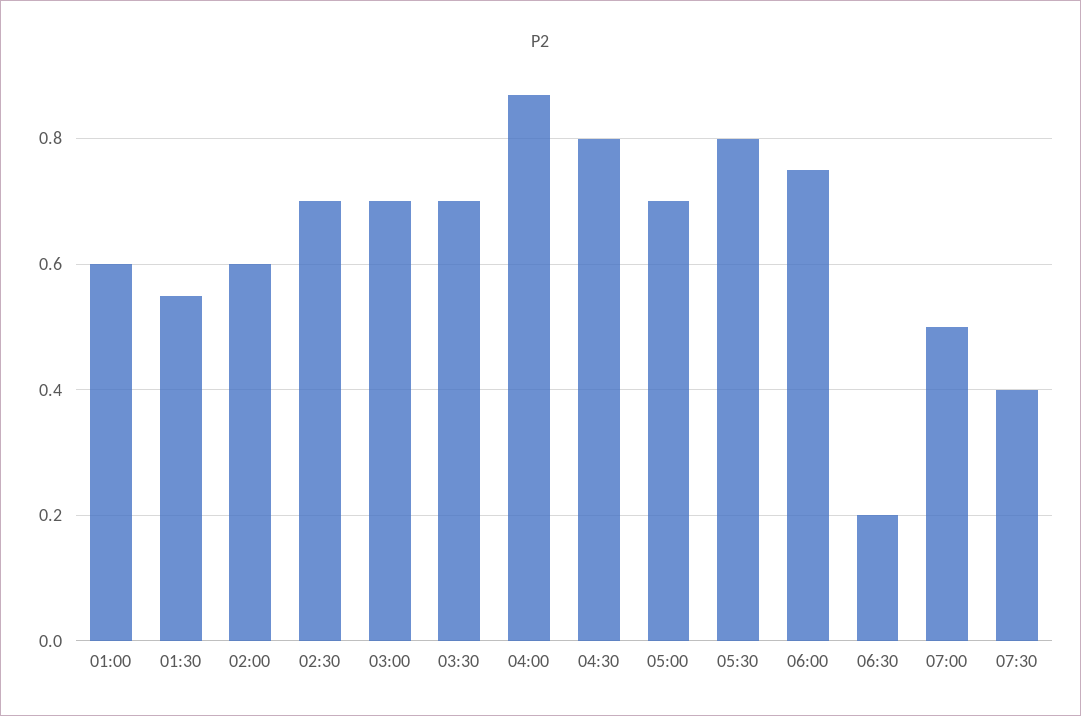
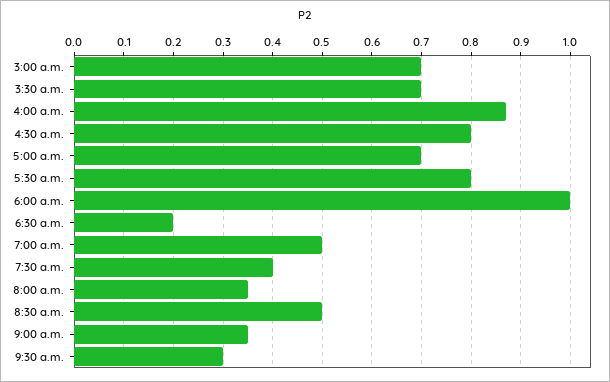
01:00: 0.6 -> none
01:30: 0.55 -> none
02:00: 0.6 -> none
02:30: 0.7 -> none
06:00: 0.75 -> 1
8:00 a.m.: none -> 0.35
8:30 a.m.: none -> 0.5
9:00 a.m.: none -> 0.35
9:30 a.m.: none -> 0.3

